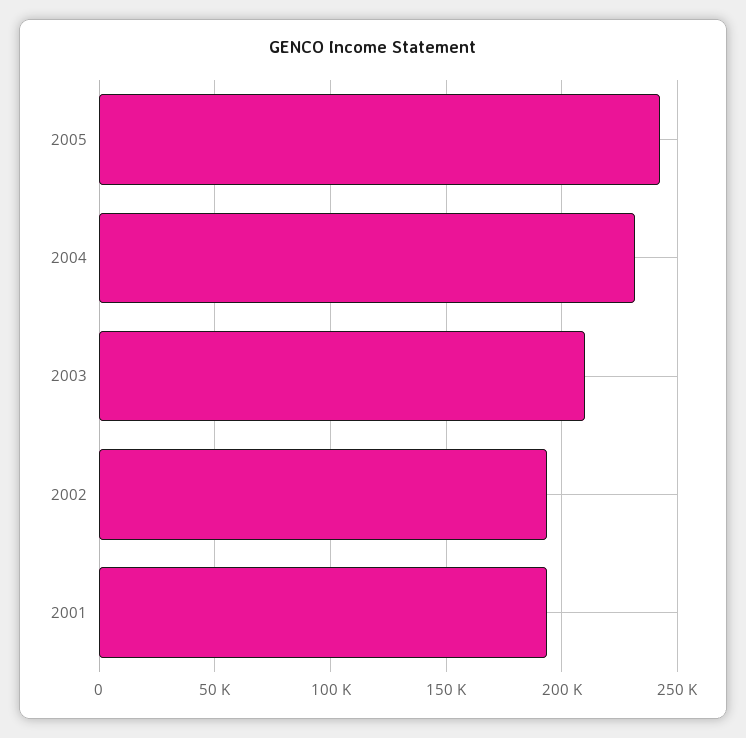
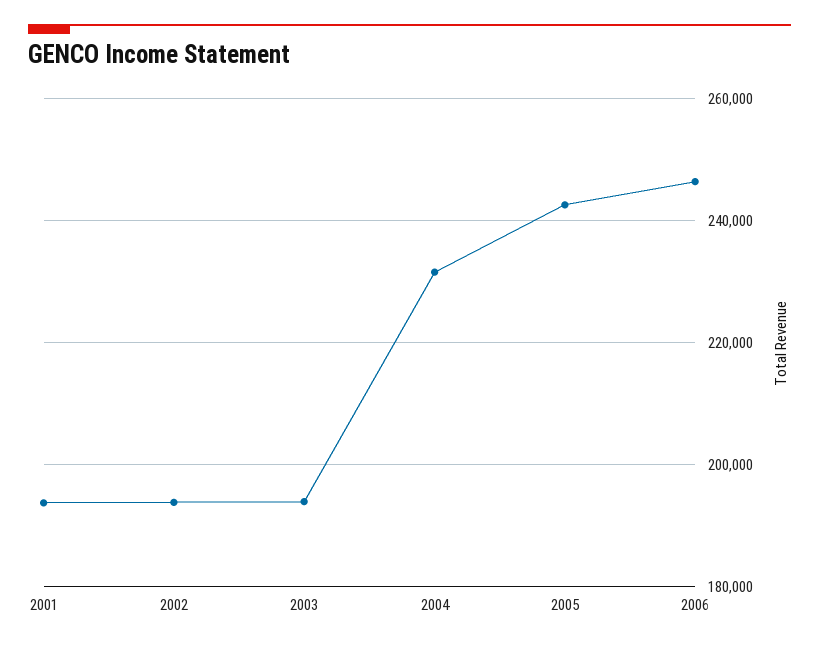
2003: 210000 -> 194000
2006: none -> 246000

